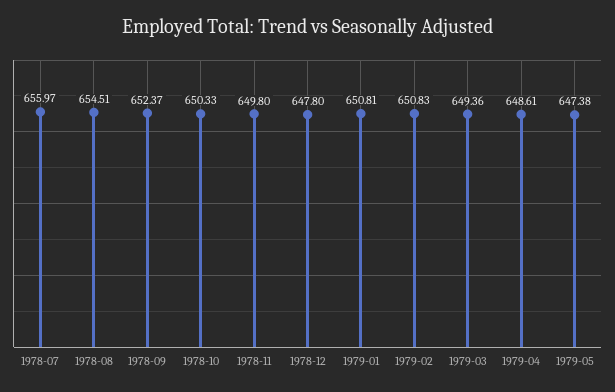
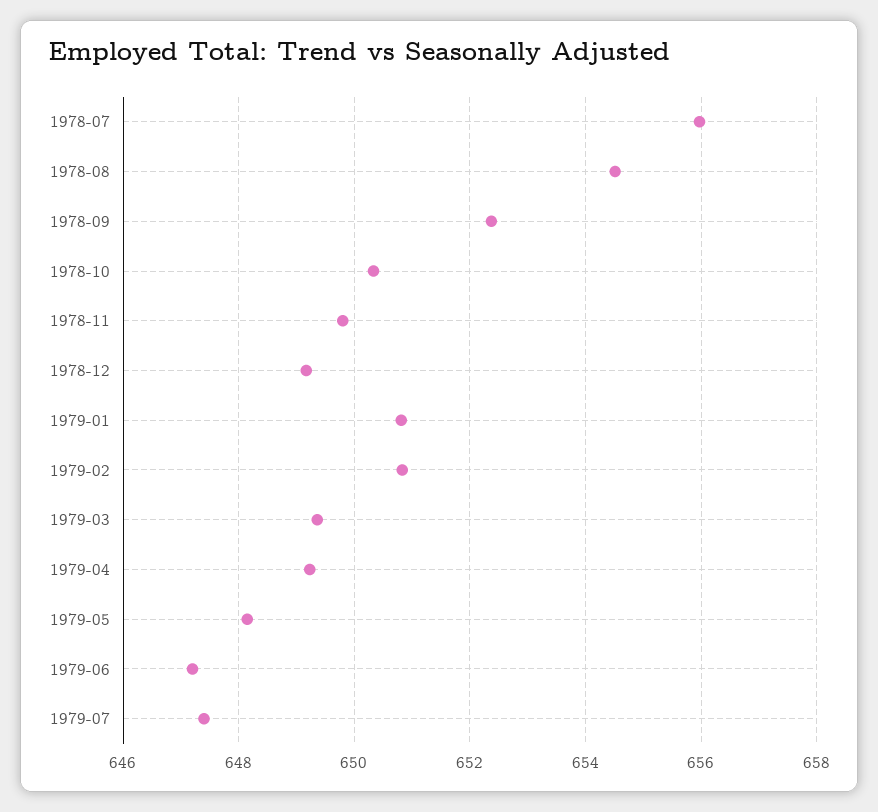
1978-12: 647.8 -> 649.2
1979-04: 648.61 -> 649.2
1979-05: 647.38 -> 648.2
1979-06: none -> 647.2
1979-07: none -> 647.4

